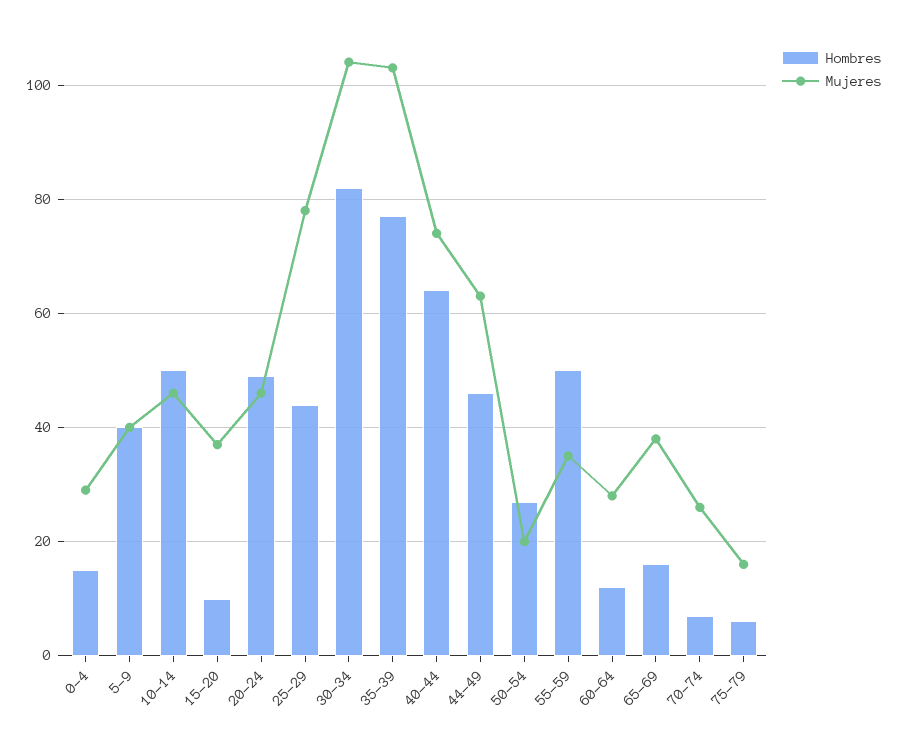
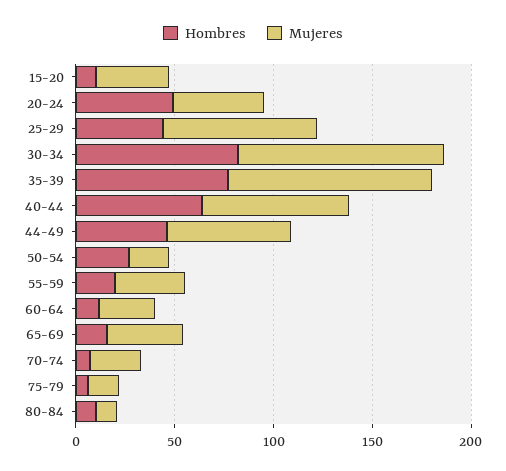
Hombres, 0-4: 15 -> none
Mujeres, 0-4: 30 -> none
Hombres, 5-9: 40 -> none
Mujeres, 5-9: 40 -> none
Hombres, 10-14: 50 -> none
Mujeres, 10-14: 45 -> none
Hombres, 55-59: 50 -> 20
Hombres, 80-84: none -> 10
Mujeres, 80-84: none -> 10

